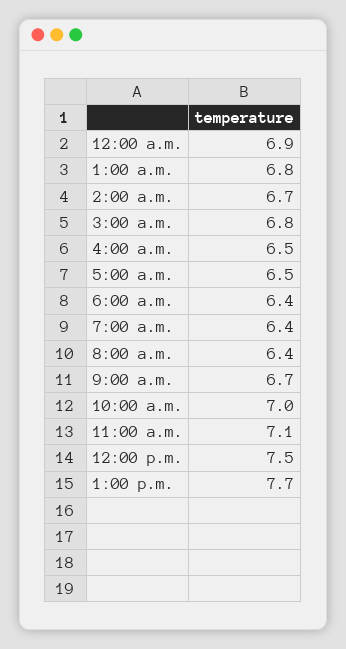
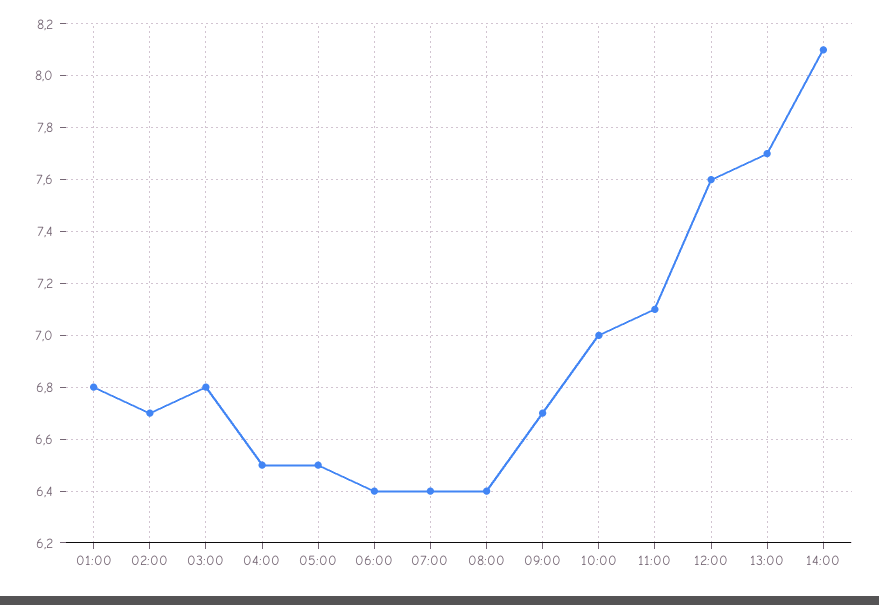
12:00 a.m.: 6.9 -> none
12:00 p.m.: 7.5 -> 7.6
14:00: none -> 8.1

